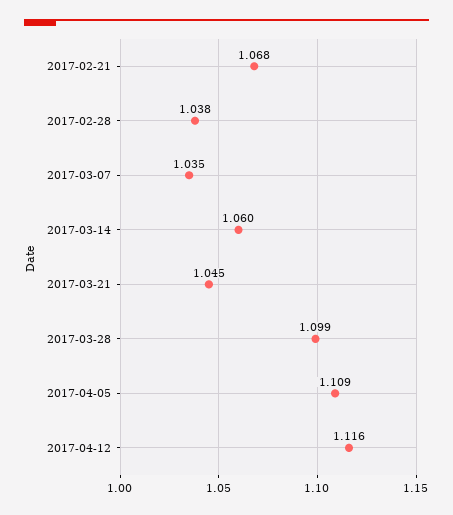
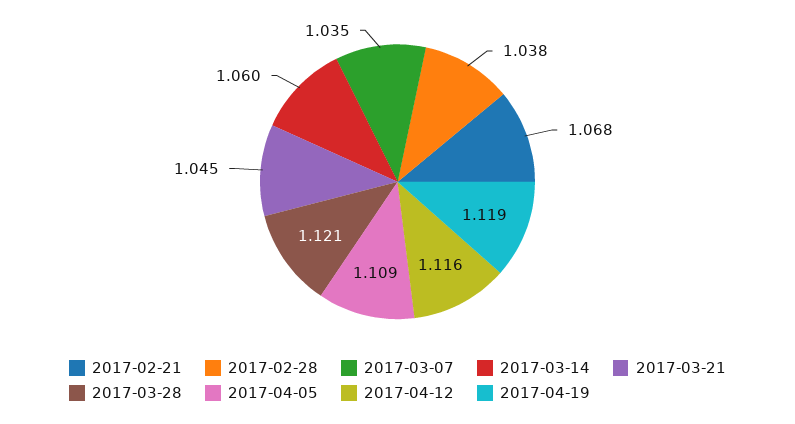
2017-03-28: 1.099 -> 1.121
2017-04-19: none -> 1.119

